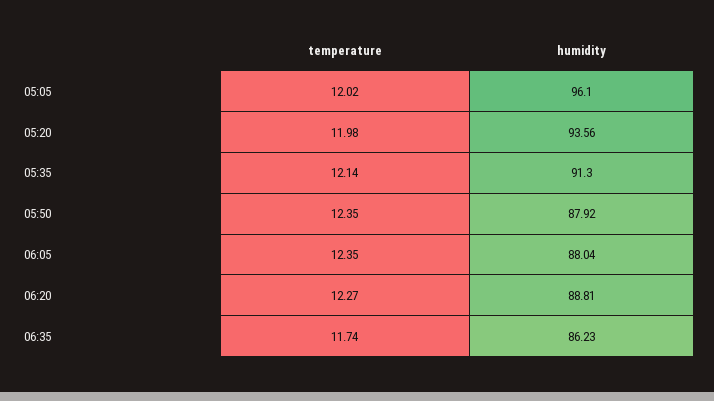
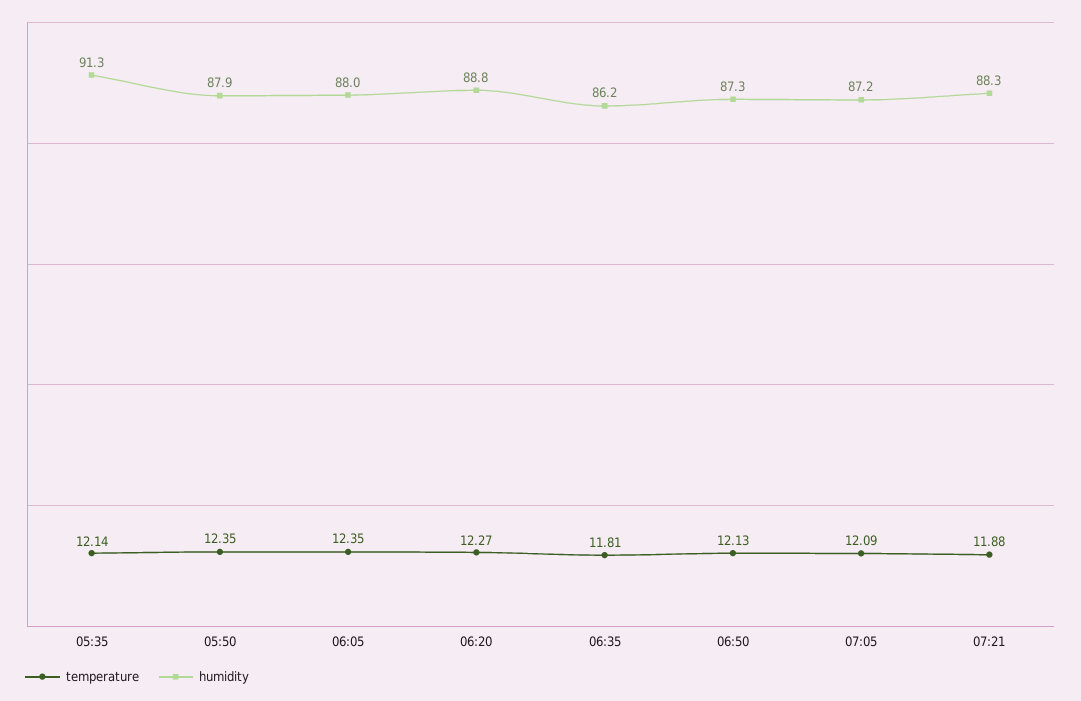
temperature, 05:05: 12.02 -> none
humidity, 05:05: 96.1 -> none
temperature, 05:20: 11.98 -> none
humidity, 05:20: 93.56 -> none
temperature, 06:35: 11.74 -> 11.81
temperature, 06:50: none -> 12.13
humidity, 06:50: none -> 87.3
temperature, 07:05: none -> 12.09
humidity, 07:05: none -> 87.2
temperature, 07:21: none -> 11.88
humidity, 07:21: none -> 88.3

